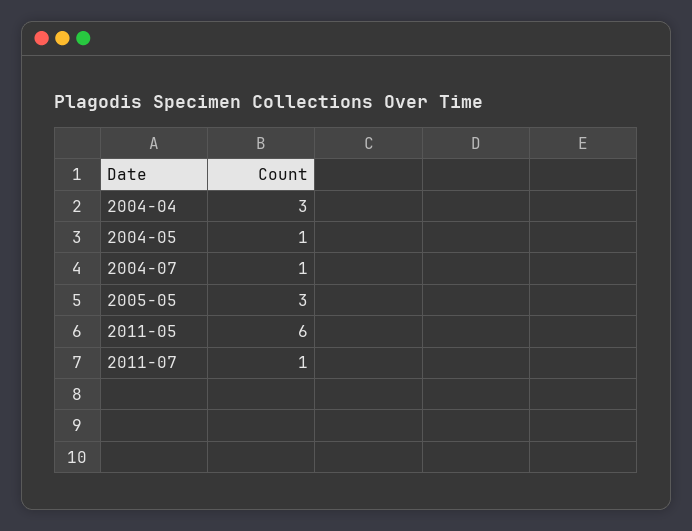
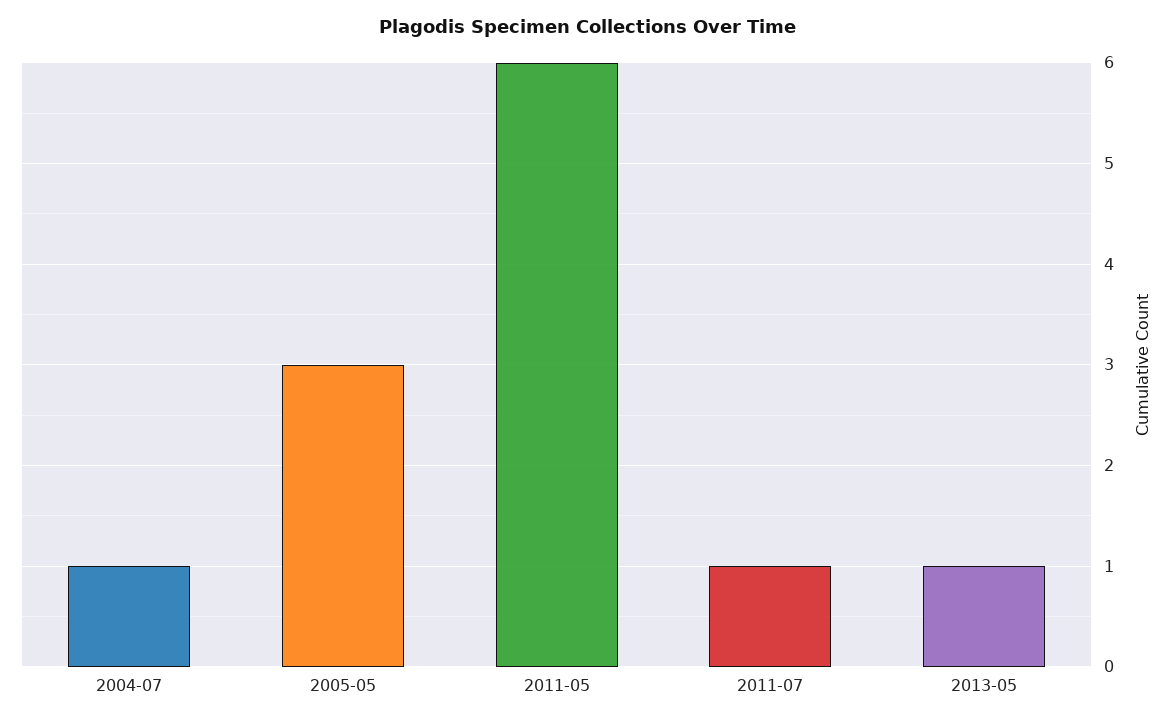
2004-04: 3 -> none
2004-05: 1 -> none
2013-05: none -> 1

